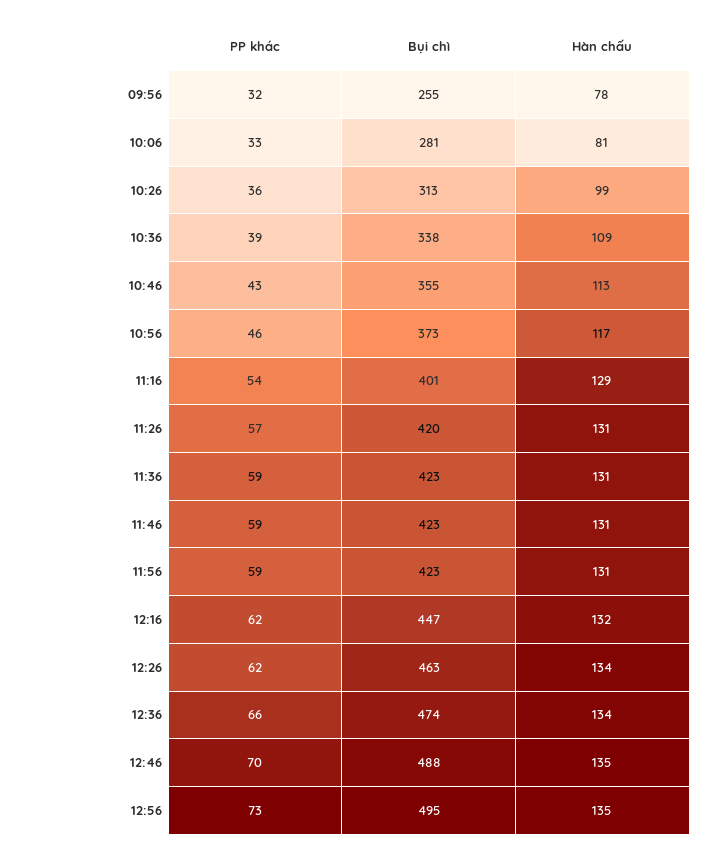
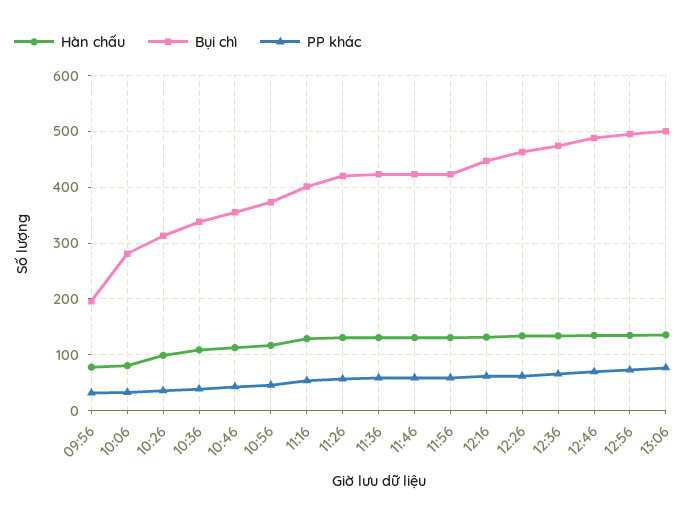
Bụi chì, 09:56: 255 -> 200
Hàn chấu, 13:06: none -> 140
Bụi chì, 13:06: none -> 500
PP khác, 13:06: none -> 80

